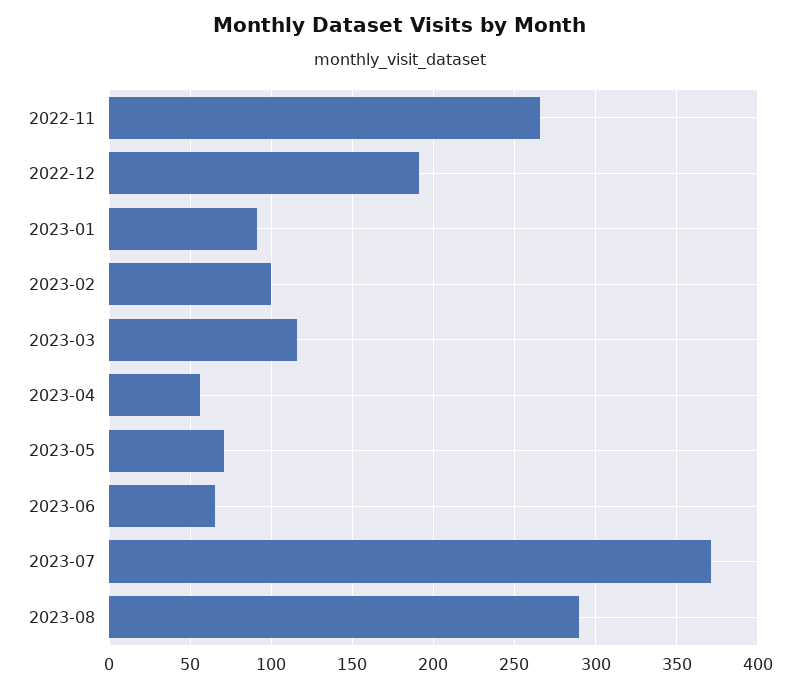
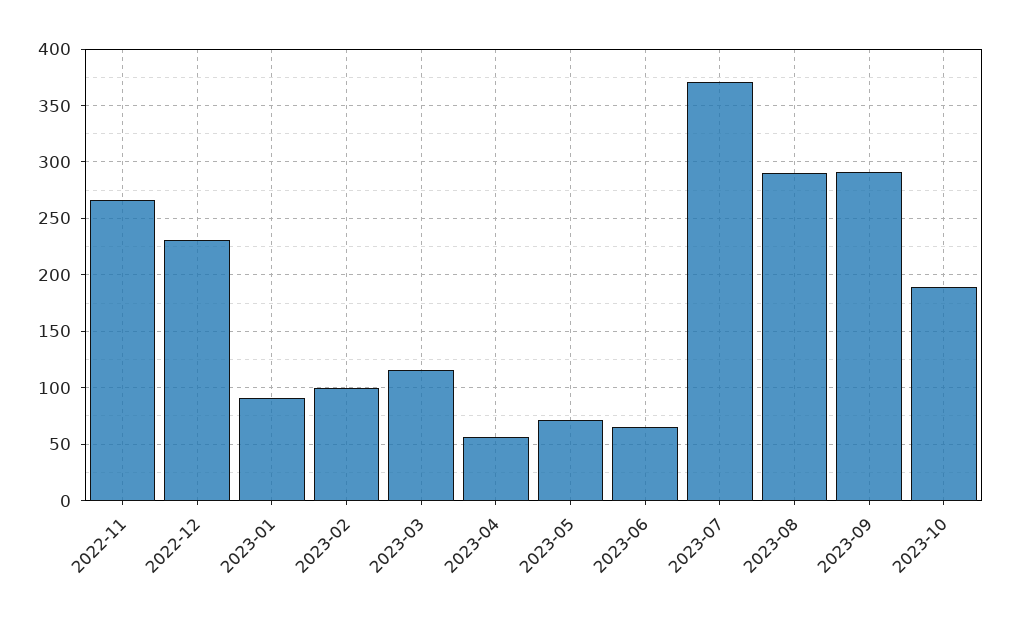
2022-12: 190 -> 230
2023-09: none -> 290
2023-10: none -> 190

